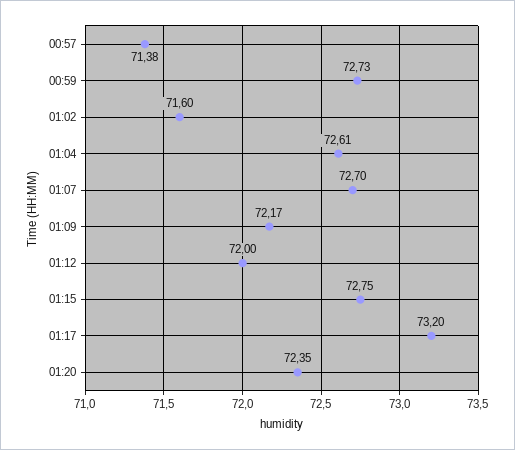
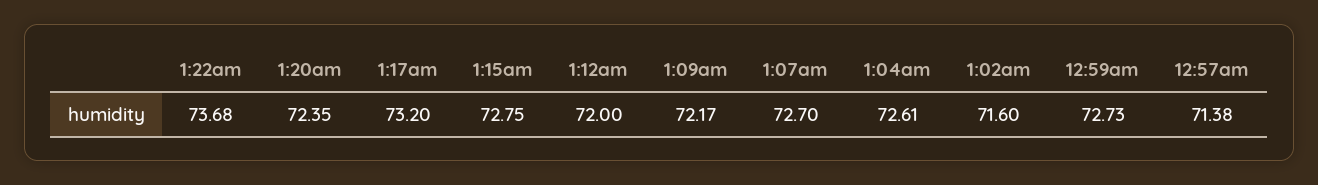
1:22am: none -> 73.68

